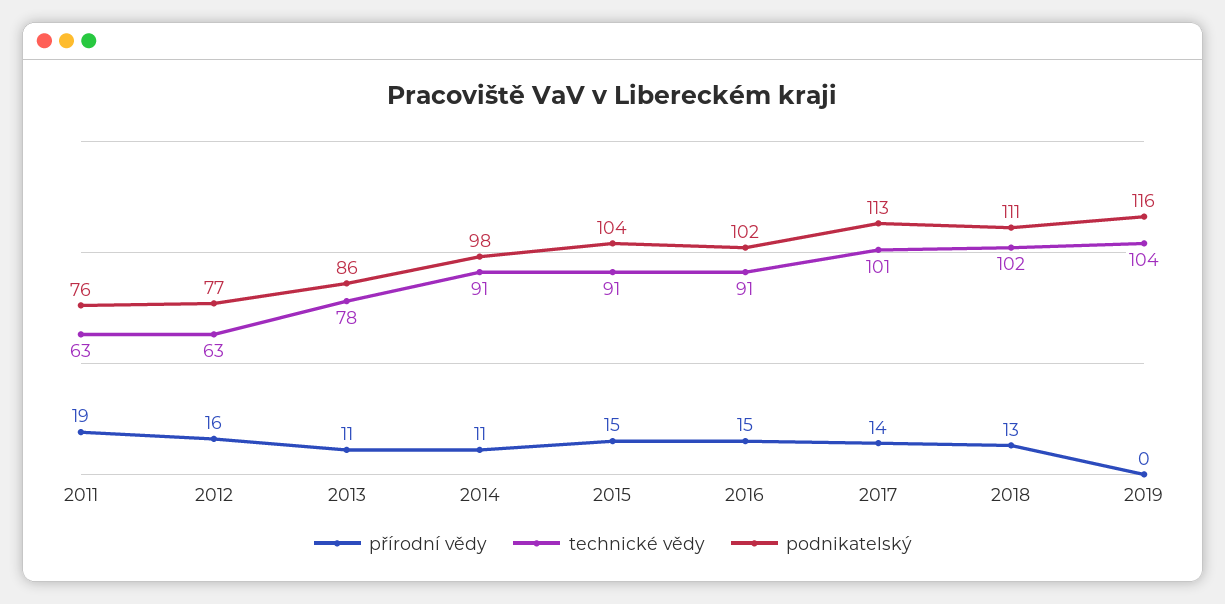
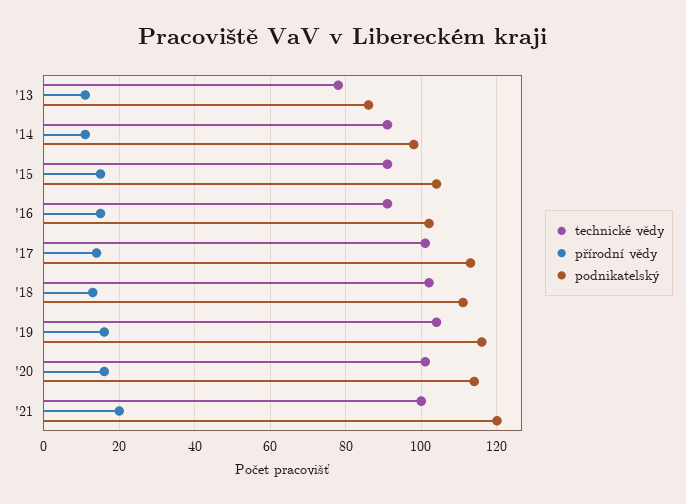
přírodní vědy, 2011: 19 -> none
technické vědy, 2011: 63 -> none
podnikatelský, 2011: 76 -> none
přírodní vědy, 2012: 16 -> none
technické vědy, 2012: 63 -> none
podnikatelský, 2012: 77 -> none
přírodní vědy, 2019: 0 -> 15
technické vědy, '20: none -> 100
přírodní vědy, '20: none -> 15
podnikatelský, '20: none -> 115
technické vědy, '21: none -> 100
přírodní vědy, '21: none -> 20
podnikatelský, '21: none -> 120

